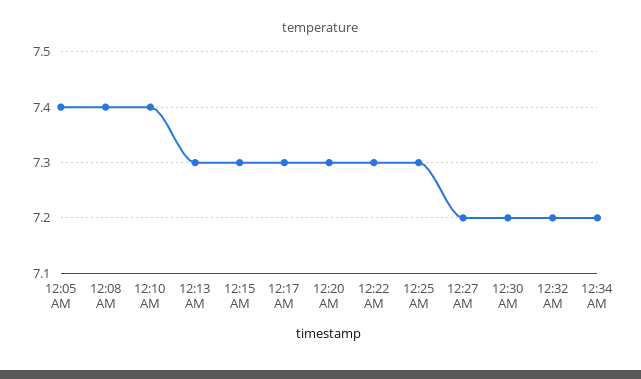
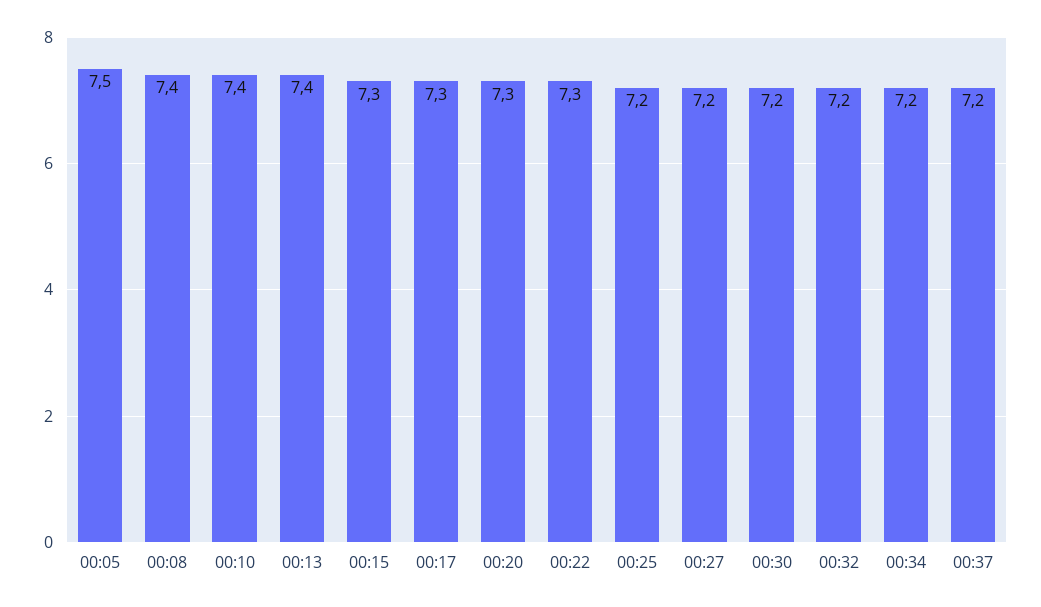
12:05 AM: 7.4 -> 7.5
12:13 AM: 7.3 -> 7.4
12:25 AM: 7.3 -> 7.2
00:37: none -> 7.2

